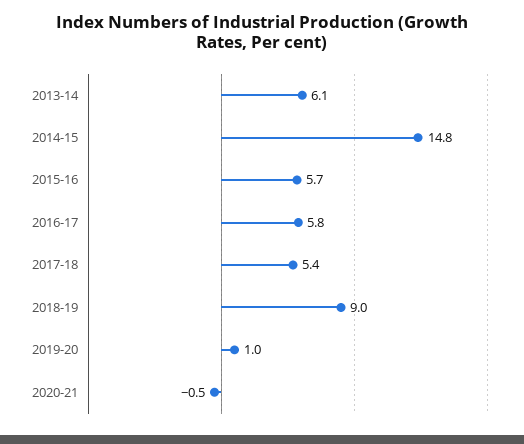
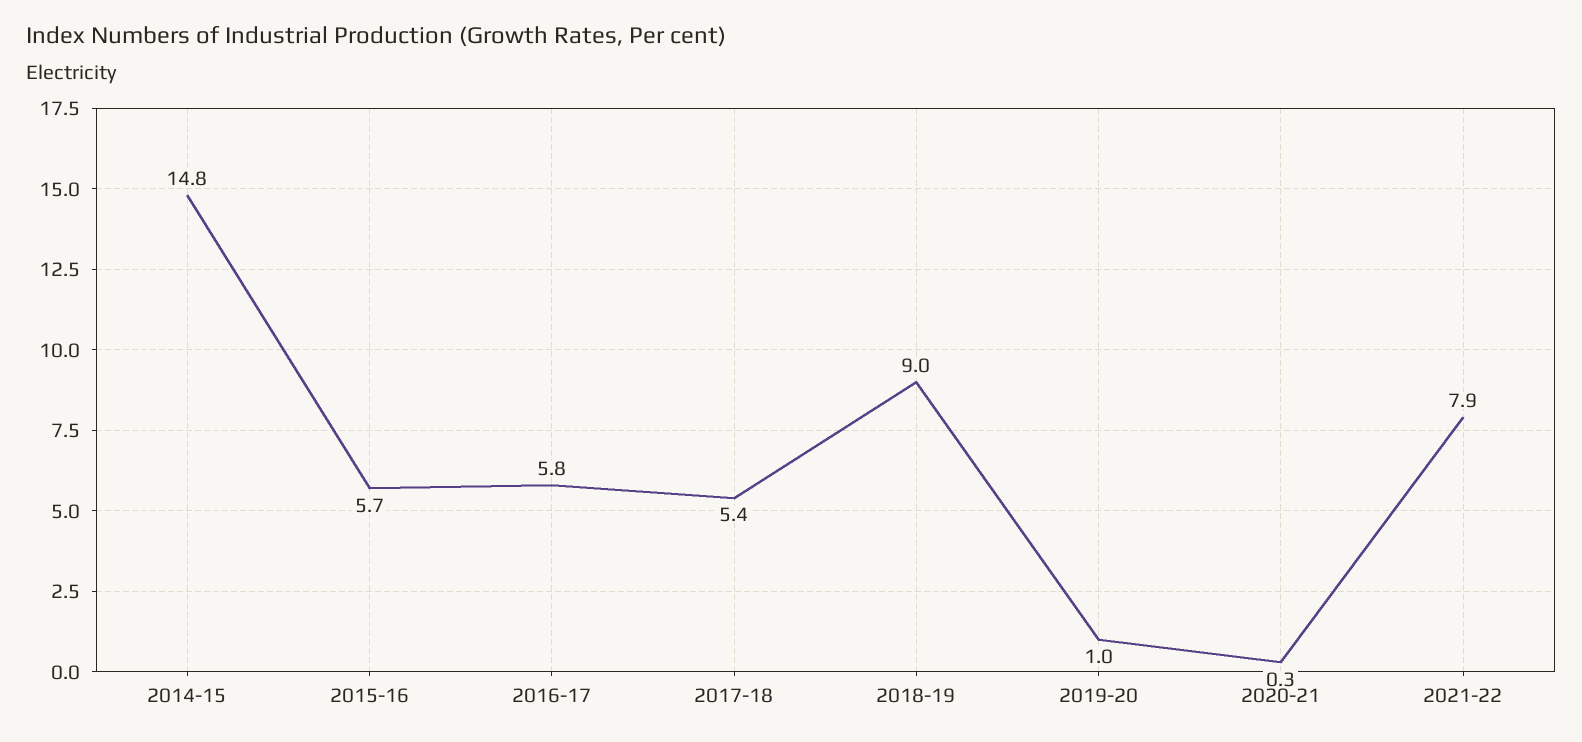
2013-14: 6.1 -> none
2020-21: -0.5 -> 0.3
2021-22: none -> 7.9

